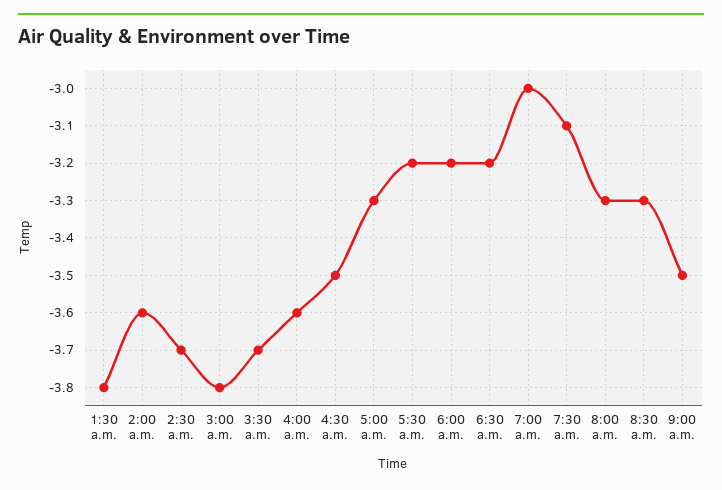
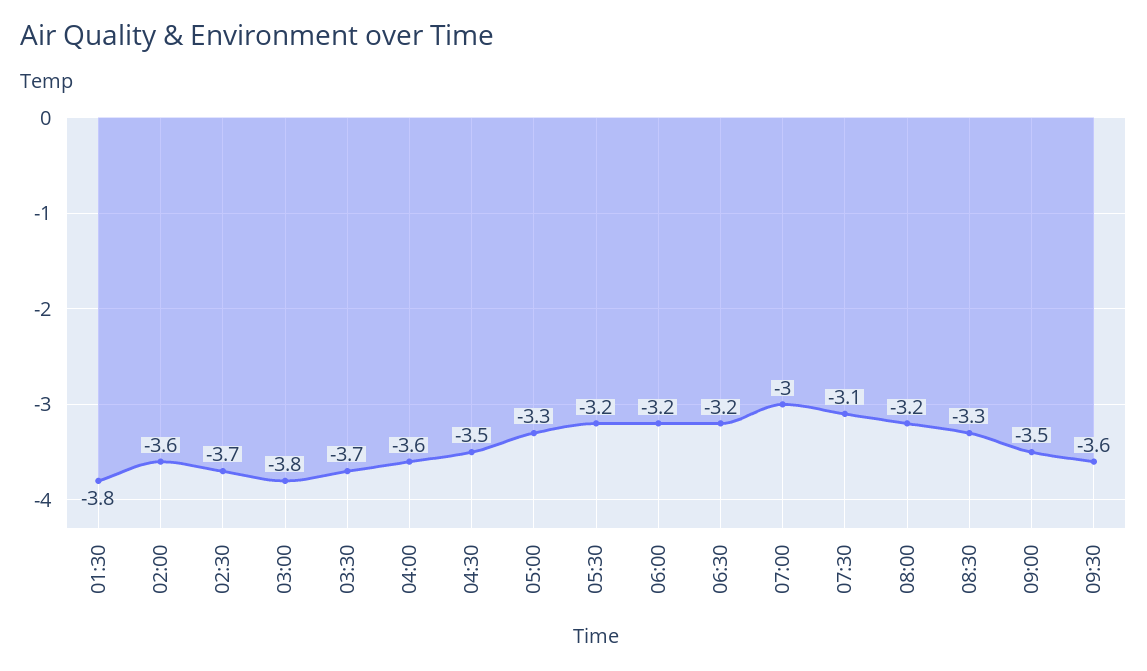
8:00 a.m.: -3.3 -> -3.2
09:30: none -> -3.6

